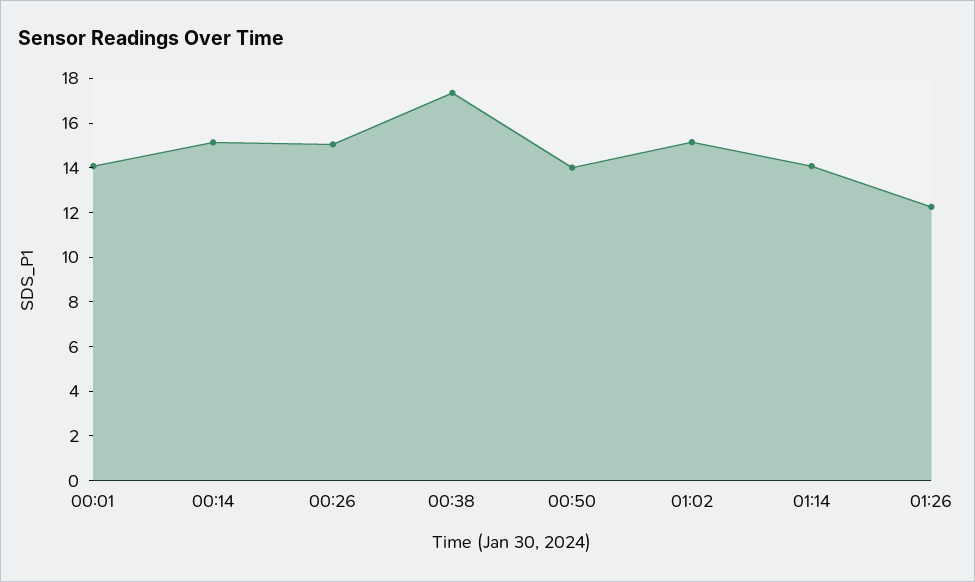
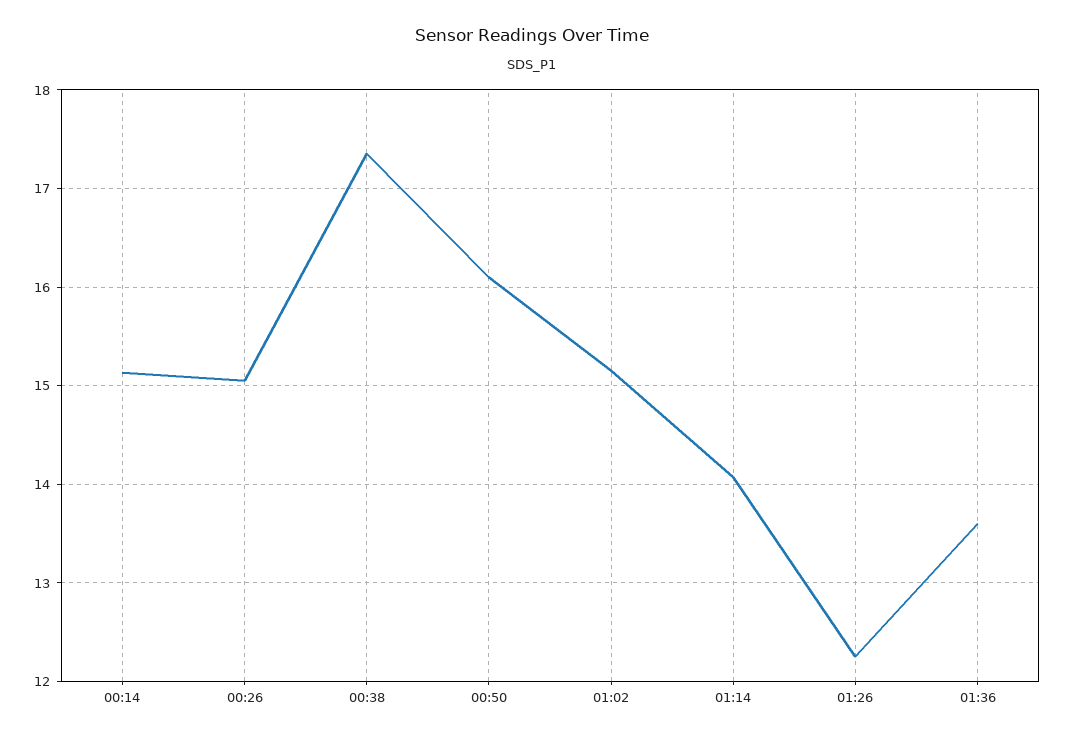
00:01: 14 -> none
00:50: 14 -> 16.1
01:36: none -> 13.6

